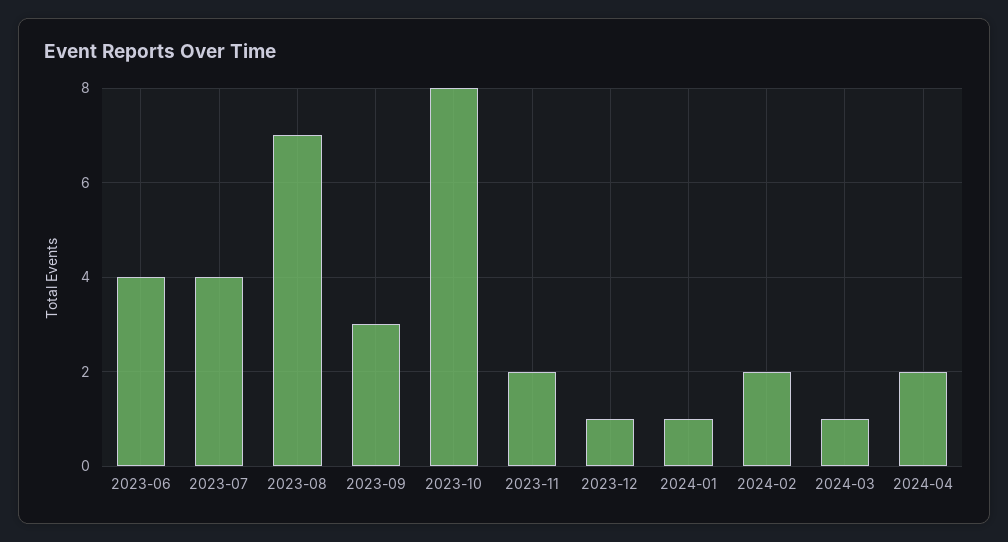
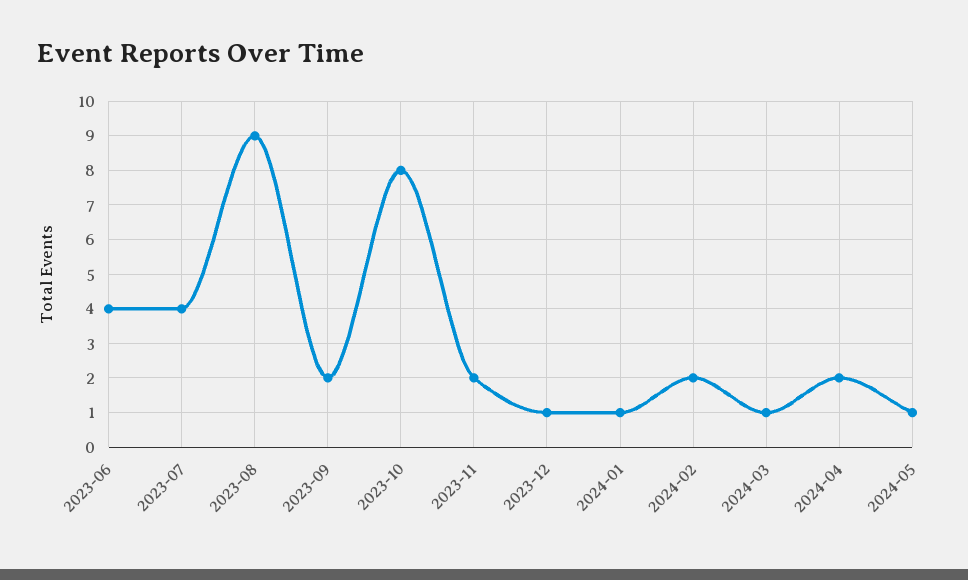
2023-08: 7 -> 9
2023-09: 3 -> 2
2024-05: none -> 1

